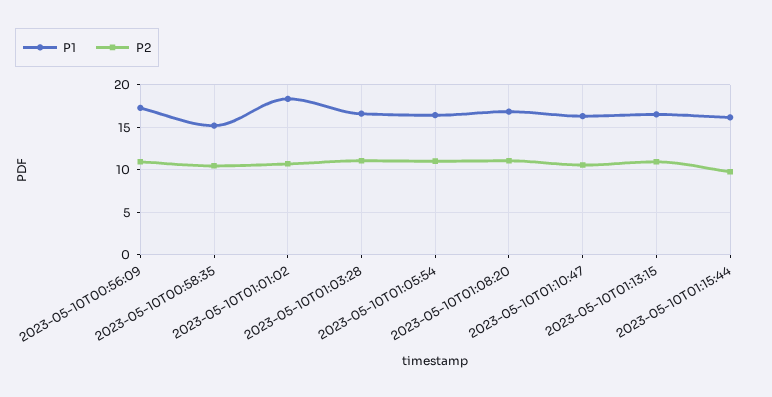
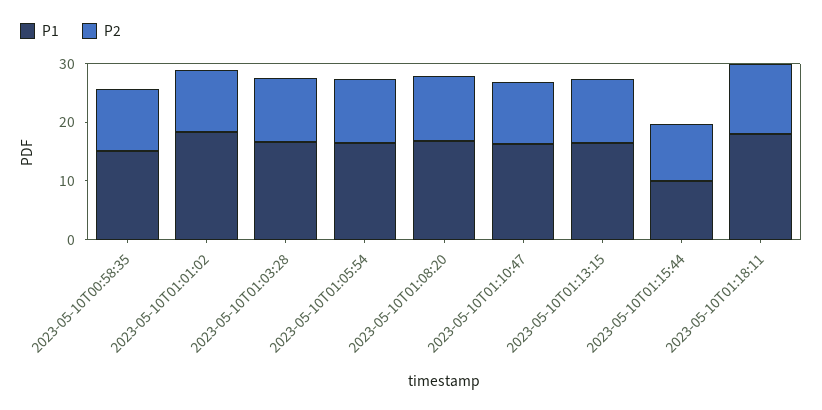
P1, 2023-05-10T00:56:09: 17 -> none
P2, 2023-05-10T00:56:09: 11 -> none
P1, 2023-05-10T01:15:44: 16 -> 10
P1, 2023-05-10T01:18:11: none -> 18
P2, 2023-05-10T01:18:11: none -> 12

